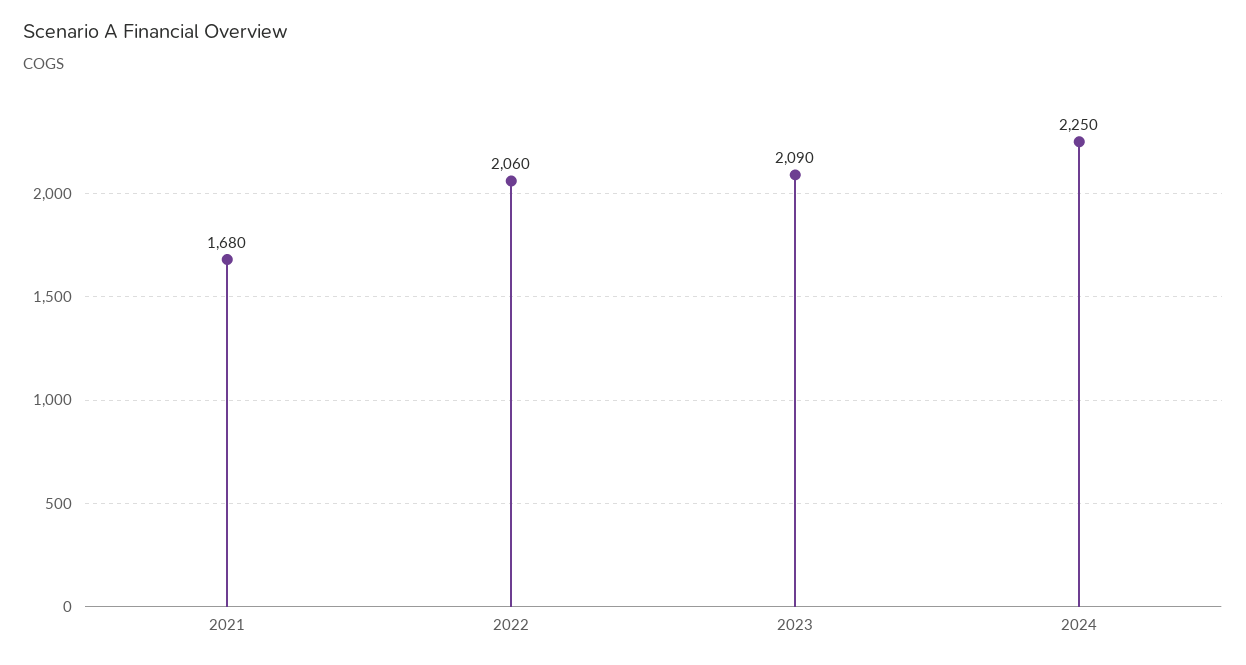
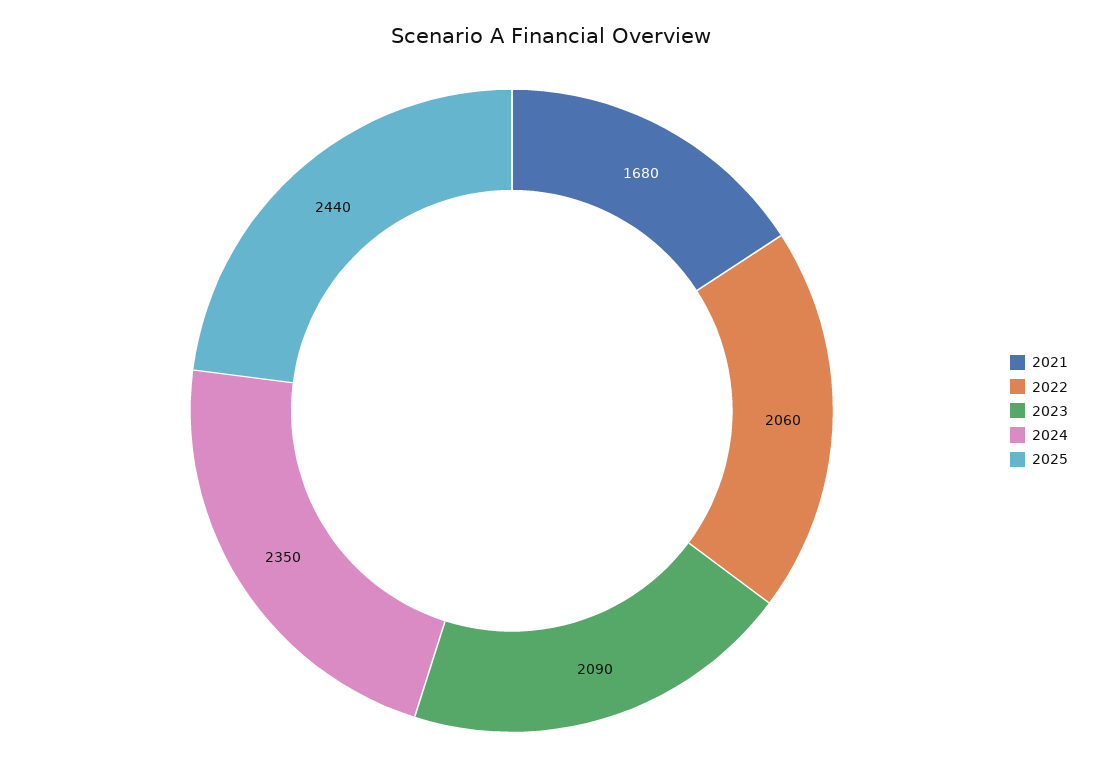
2024: 2250 -> 2350
2025: none -> 2440

